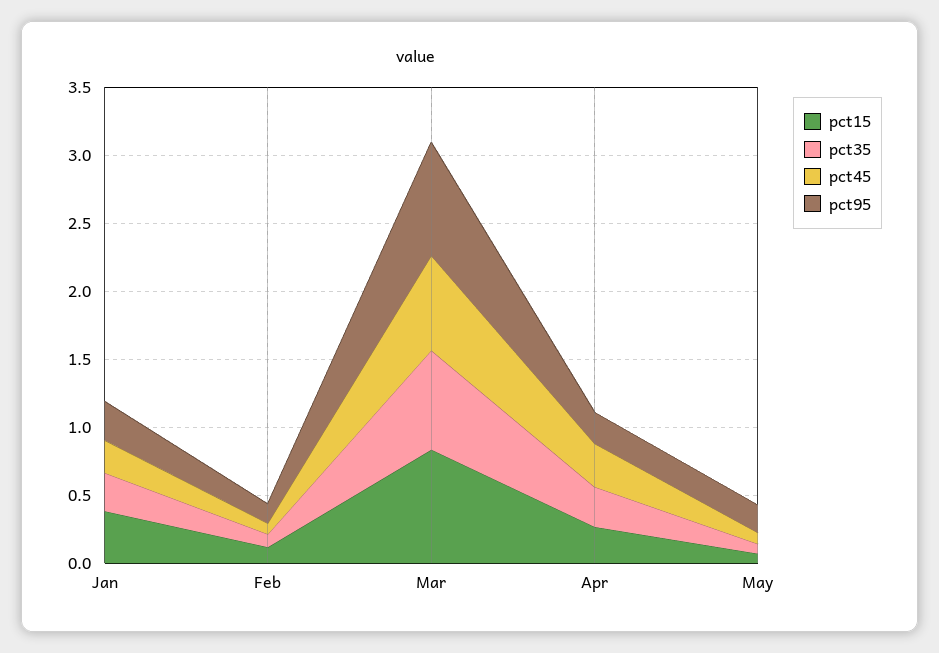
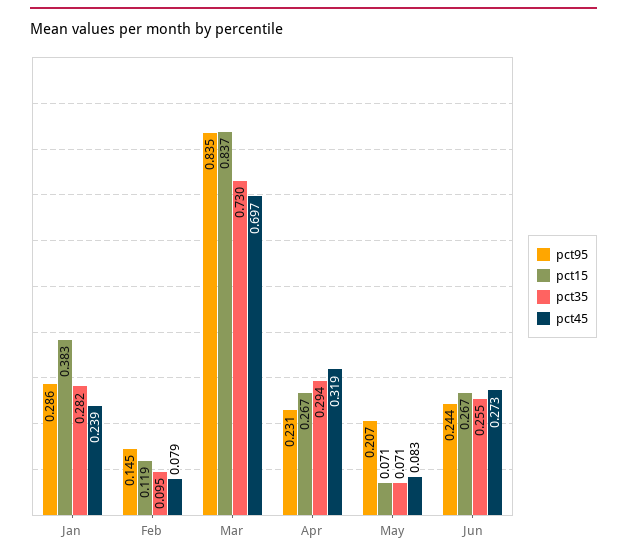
pct95, Jun: none -> 0.244
pct15, Jun: none -> 0.267
pct35, Jun: none -> 0.255
pct45, Jun: none -> 0.273

